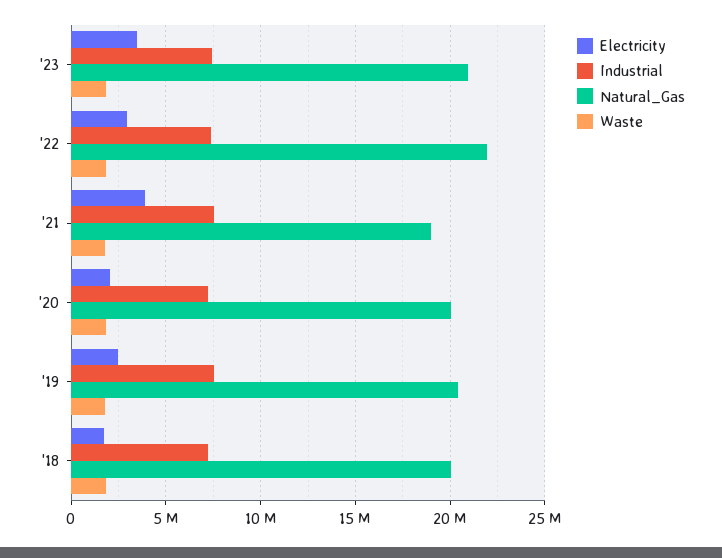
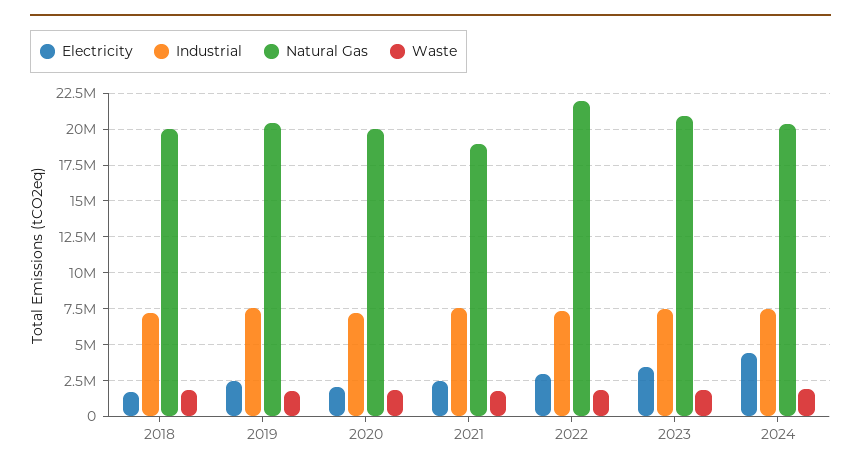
Electricity, '21: 4000000 -> 2500000
Electricity, 2024: none -> 4500000
Industrial, 2024: none -> 7500000
Natural_Gas, 2024: none -> 20500000
Waste, 2024: none -> 2000000

